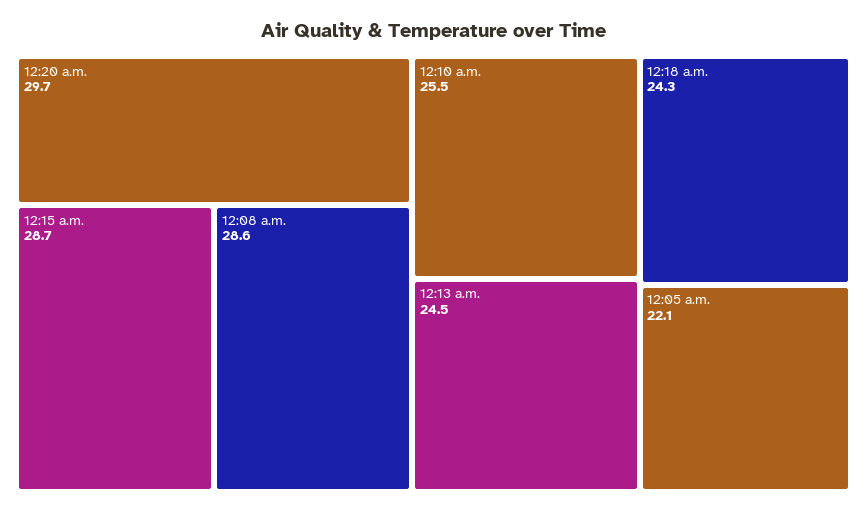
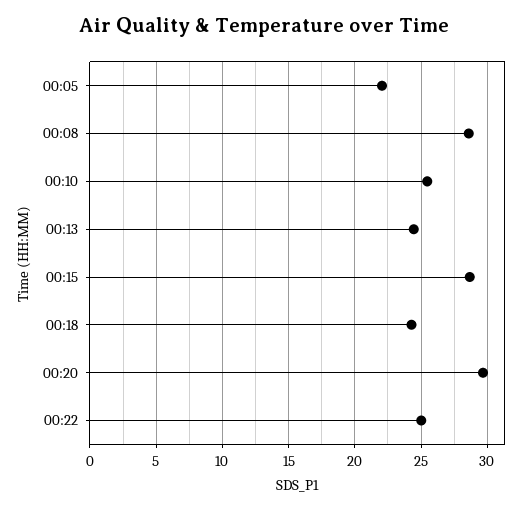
00:22: none -> 25

